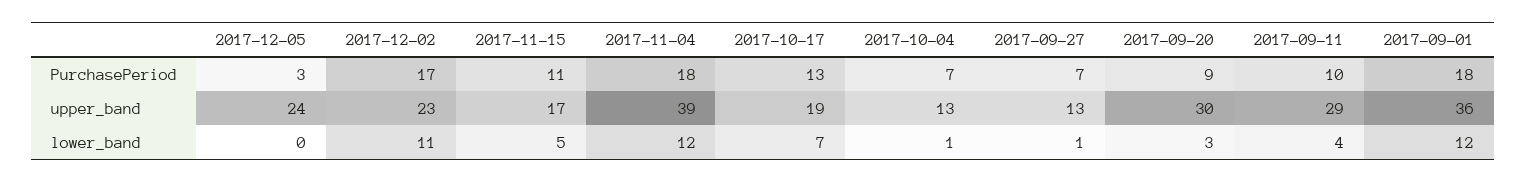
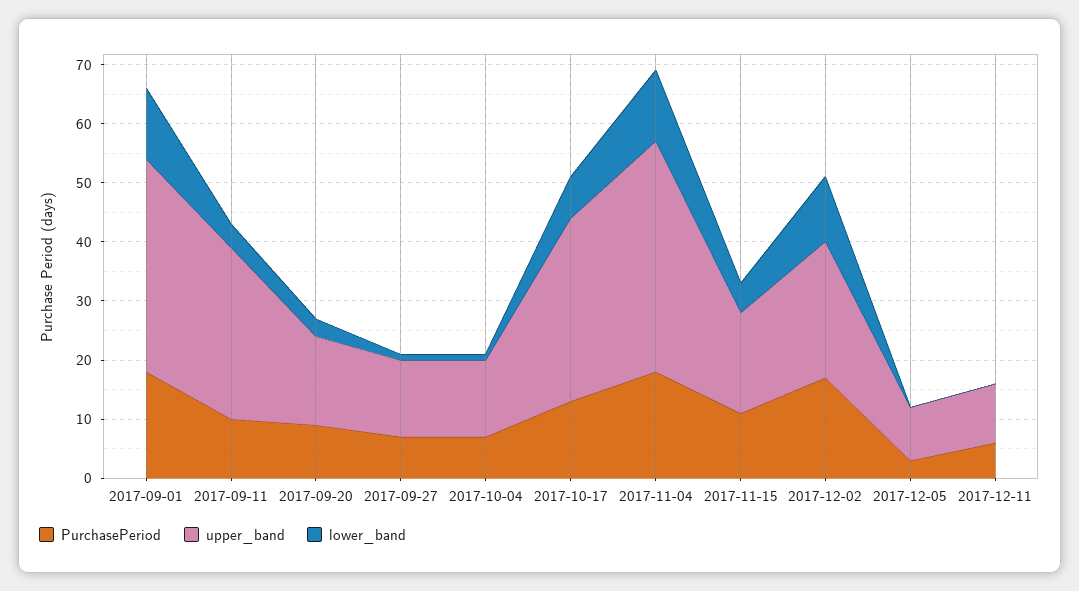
upper_band, 2017-12-05: 24 -> 10
upper_band, 2017-10-17: 19 -> 30
upper_band, 2017-09-20: 30 -> 15
PurchasePeriod, 2017-12-11: none -> 5
upper_band, 2017-12-11: none -> 10
lower_band, 2017-12-11: none -> 0

